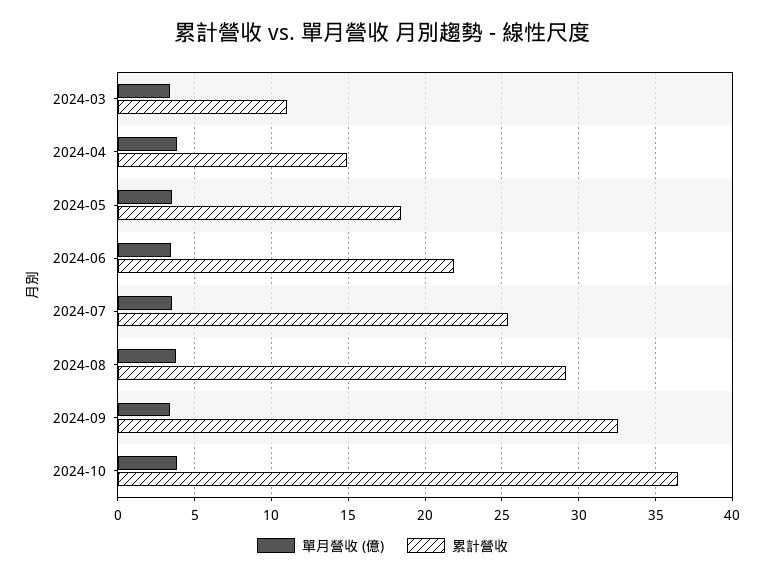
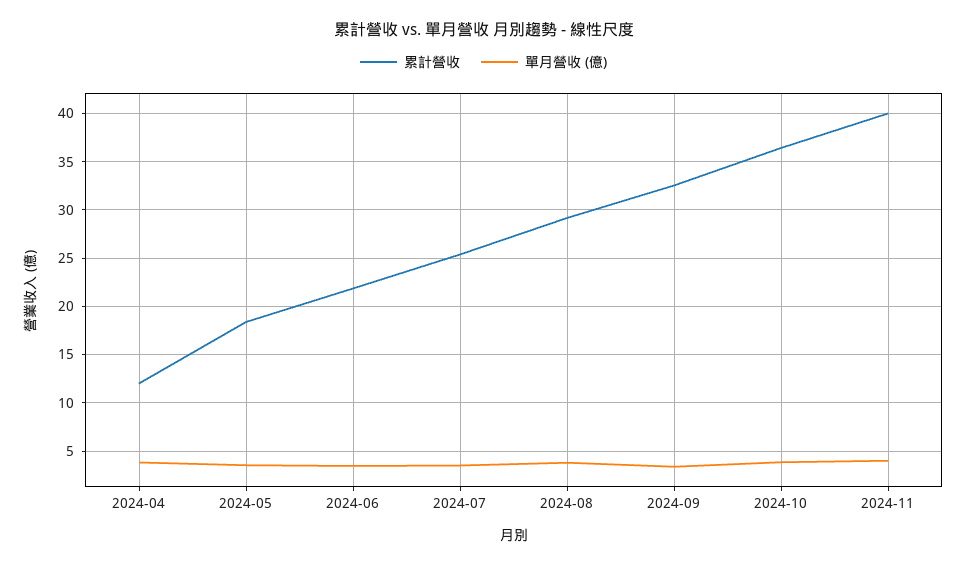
單月營收 (億), 2024-03: 3.5 -> none
累計營收, 2024-03: 11 -> none
累計營收, 2024-04: 15 -> 12
累計營收, 2024-11: none -> 40
單月營收 (億), 2024-11: none -> 4

